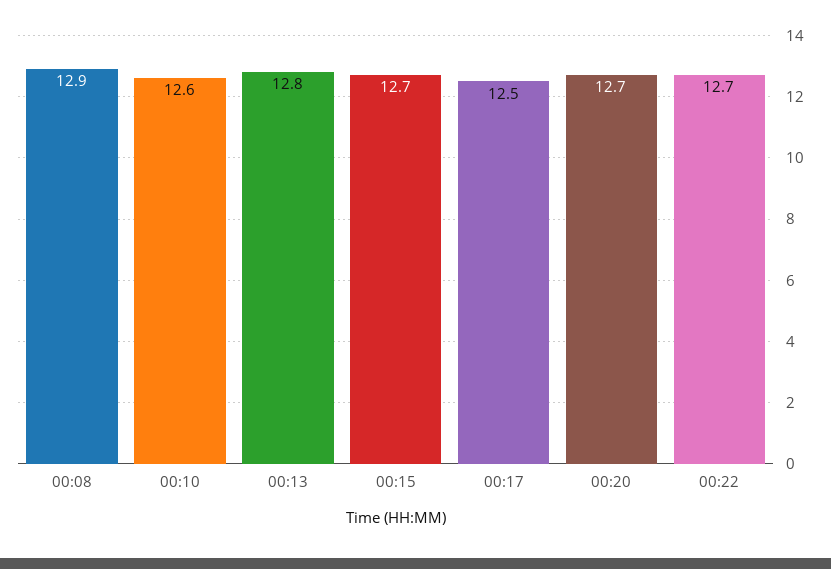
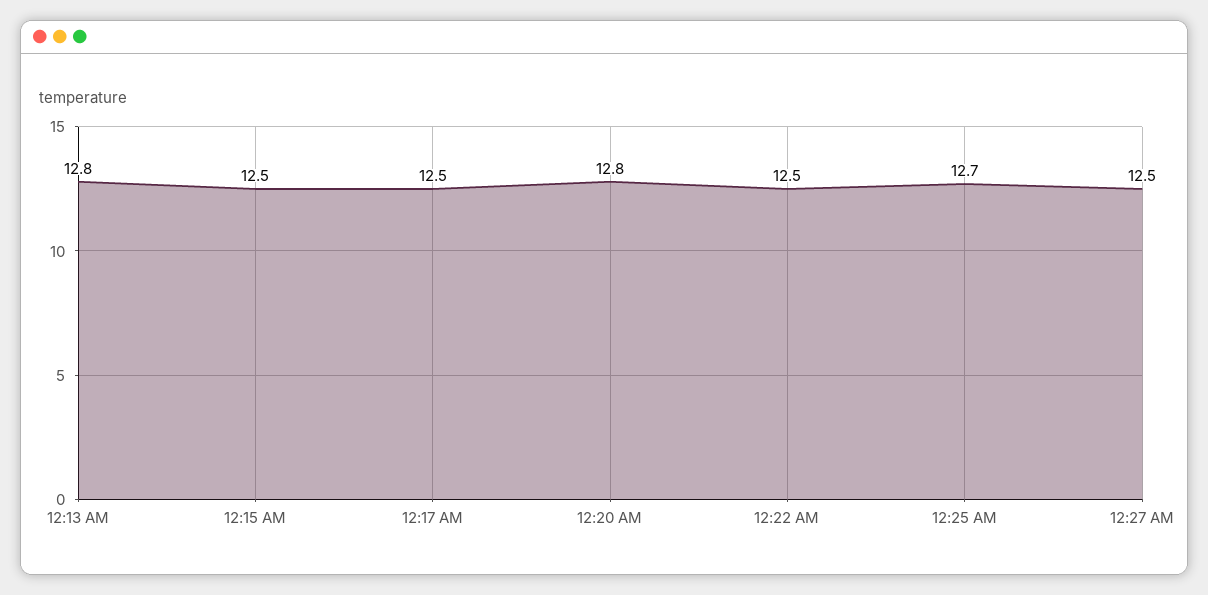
00:08: 12.9 -> none
00:10: 12.6 -> none
00:15: 12.7 -> 12.5
00:20: 12.7 -> 12.8
00:22: 12.7 -> 12.5
12:25 AM: none -> 12.7
12:27 AM: none -> 12.5

